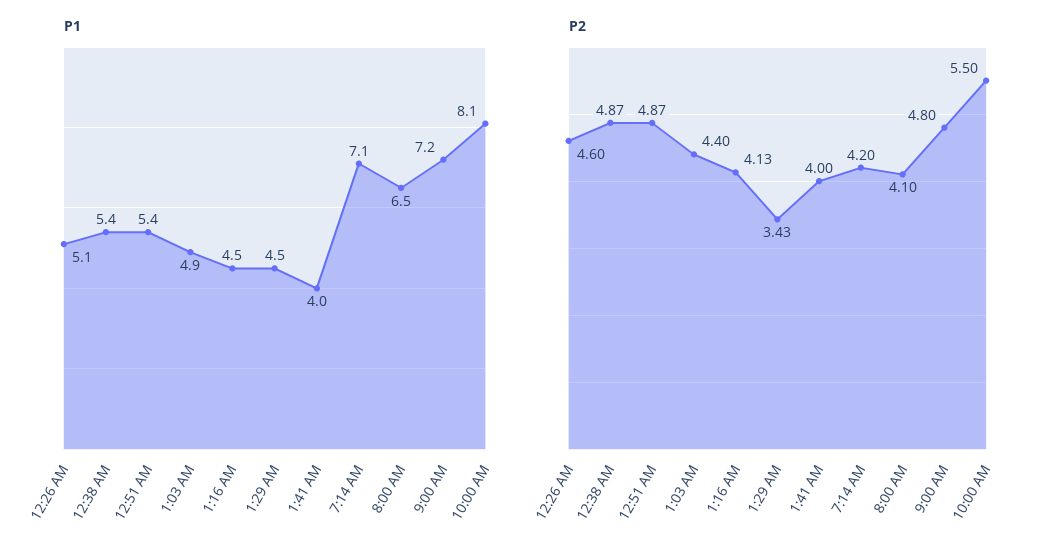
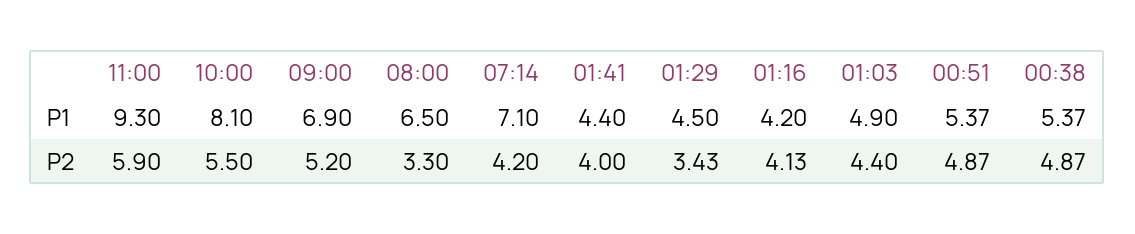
P1, 12:26 AM: 5.1 -> none
P1, 1:16 AM: 4.5 -> 4.2
P1, 1:41 AM: 4 -> 4.4
P1, 9:00 AM: 7.2 -> 6.9
P2, 12:26 AM: 4.6 -> none
P2, 8:00 AM: 4.1 -> 3.3
P2, 9:00 AM: 4.8 -> 5.2
P1, 11:00: none -> 9.3
P2, 11:00: none -> 5.9

